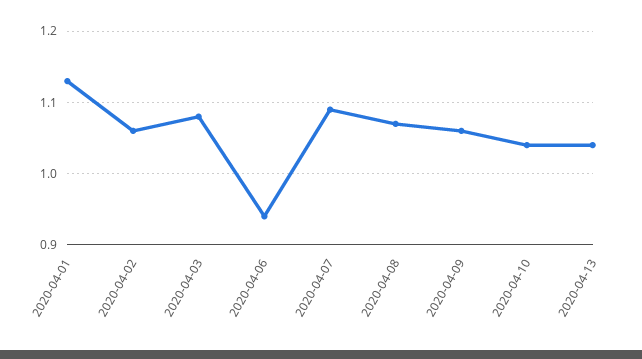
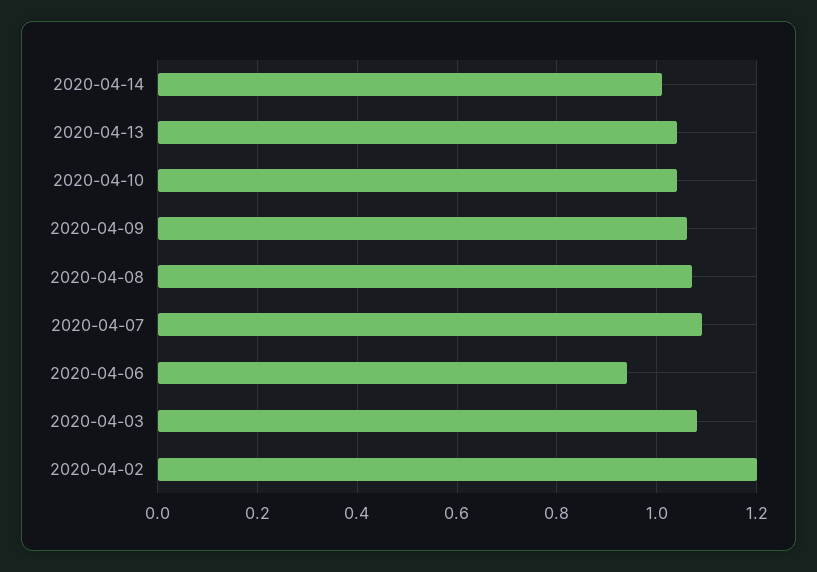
2020-04-01: 1.13 -> none
2020-04-02: 1.06 -> 1.2
2020-04-14: none -> 1

